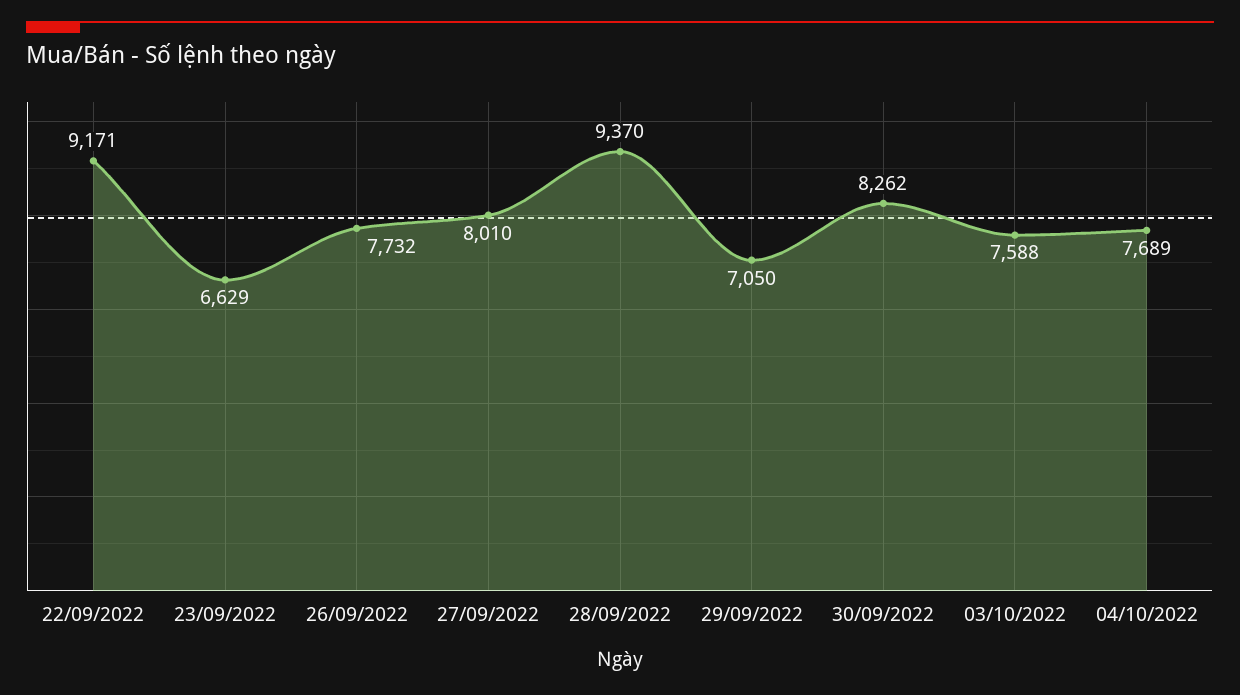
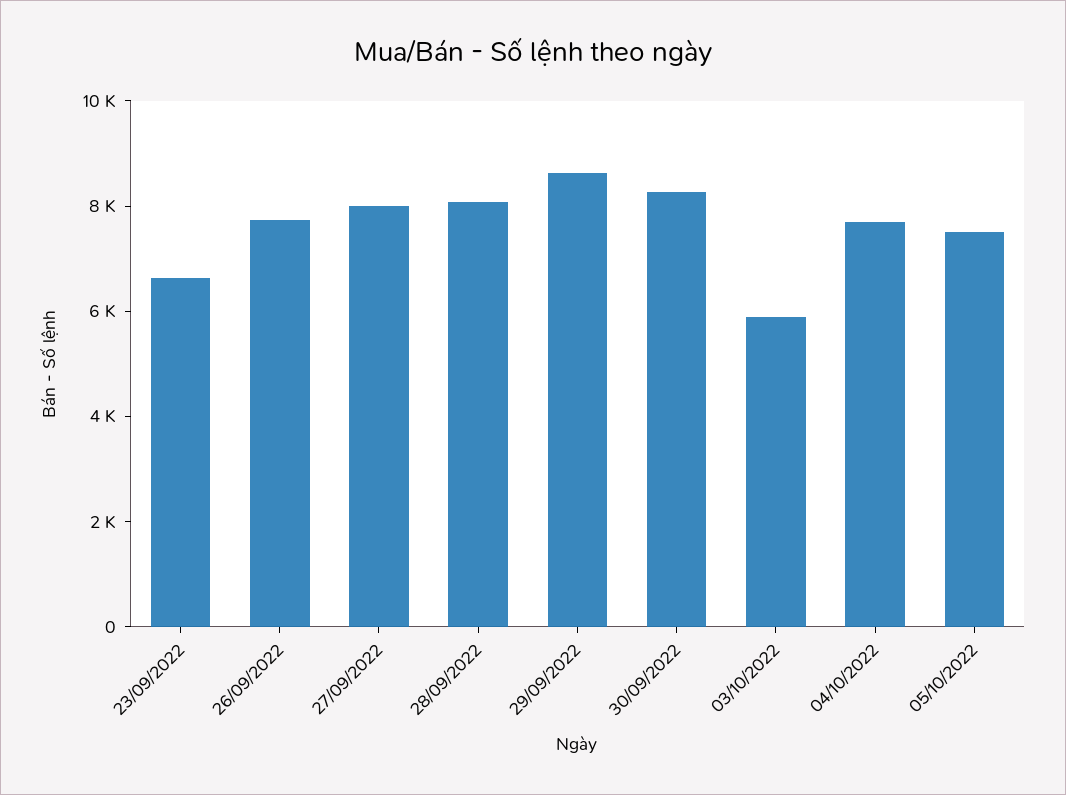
22/09/2022: 9171 -> none
28/09/2022: 9370 -> 8000
29/09/2022: 7050 -> 8500
03/10/2022: 7588 -> 6000
05/10/2022: none -> 7500

